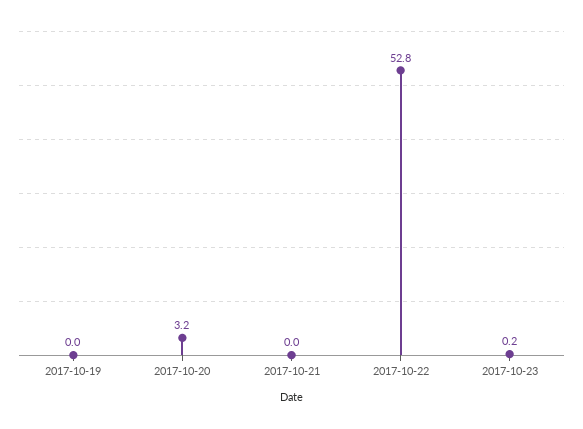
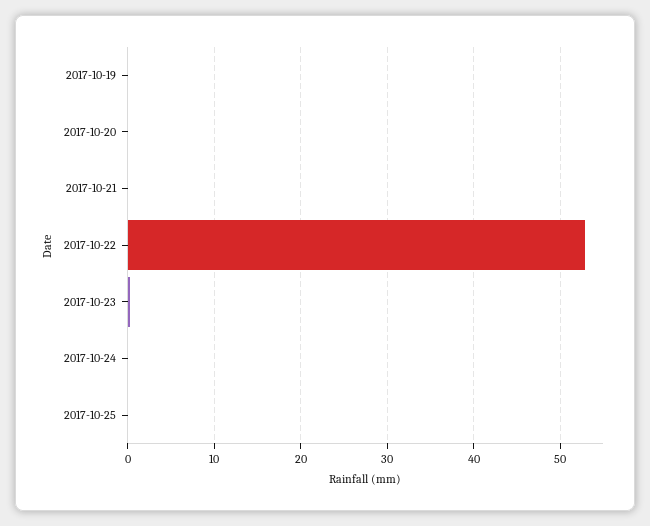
2017-10-20: 3.2 -> 0
2017-10-24: none -> 0
2017-10-25: none -> 0

